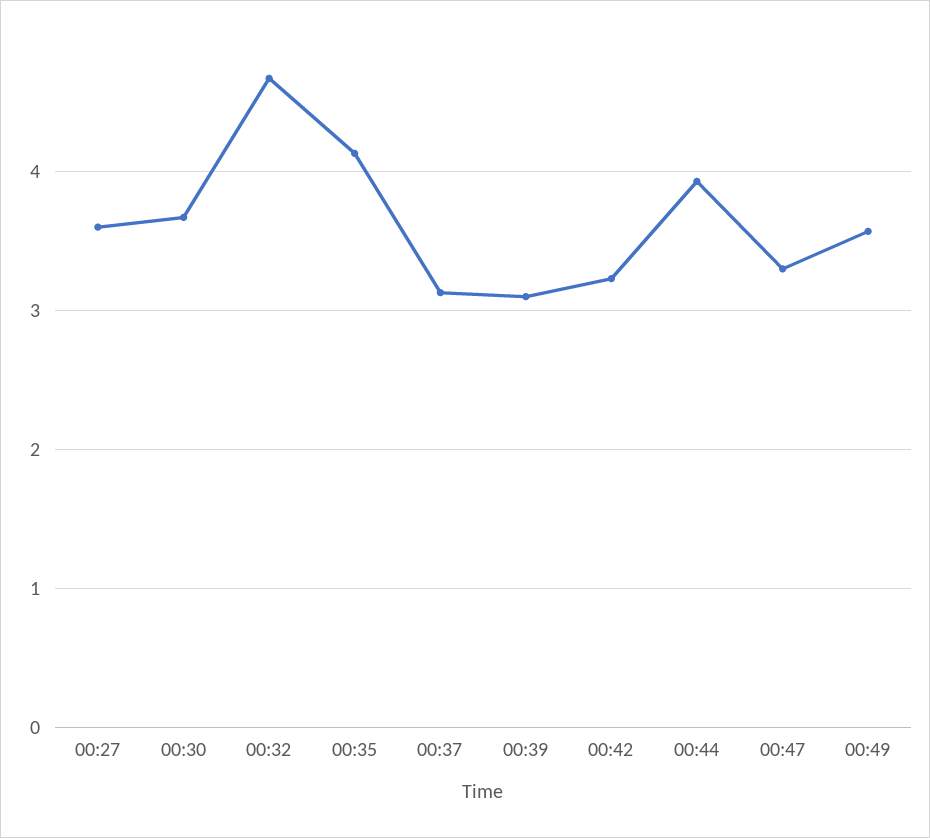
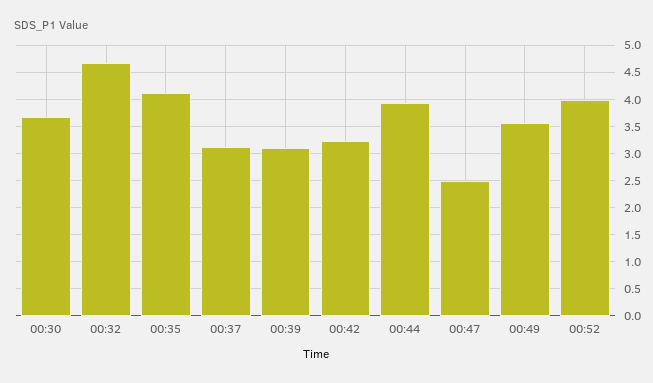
00:27: 3.6 -> none
00:47: 3.3 -> 2.5
00:52: none -> 4

